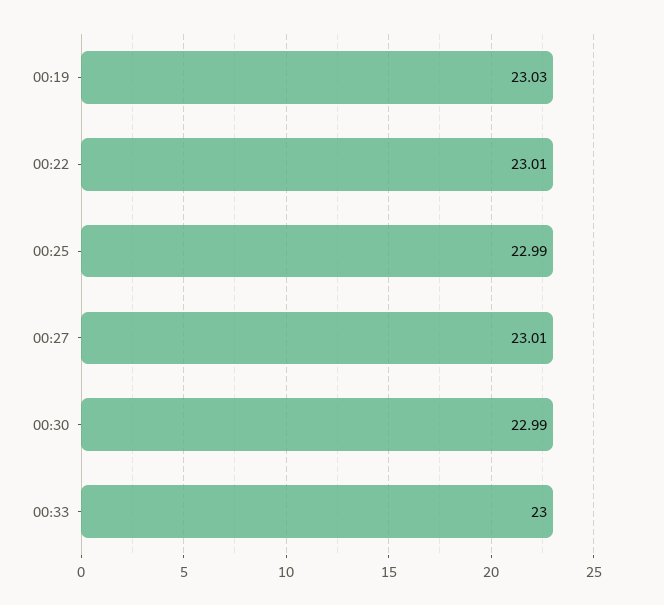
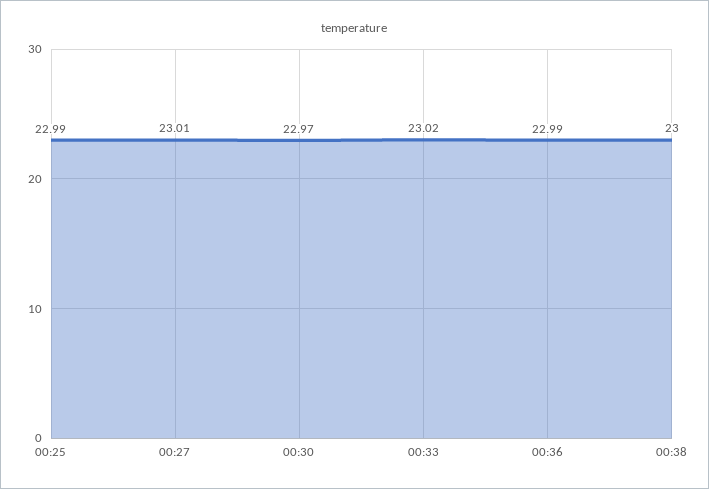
00:19: 23.03 -> none
00:22: 23.01 -> none
00:30: 22.99 -> 22.97
00:33: 23 -> 23.02
00:36: none -> 22.99
00:38: none -> 23

